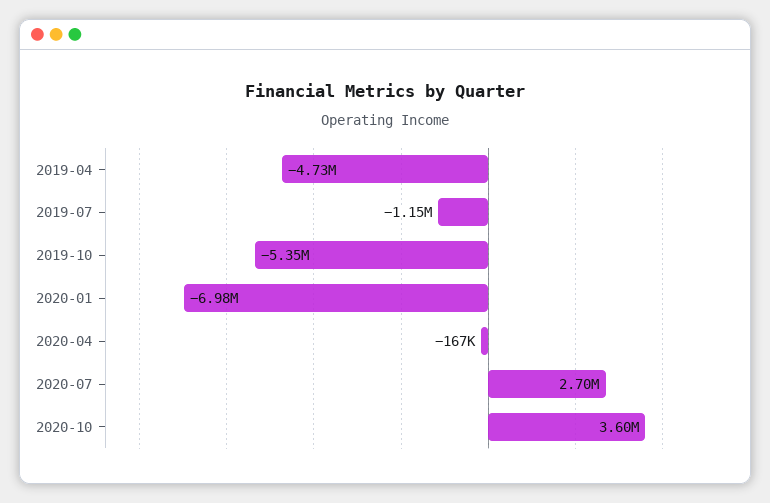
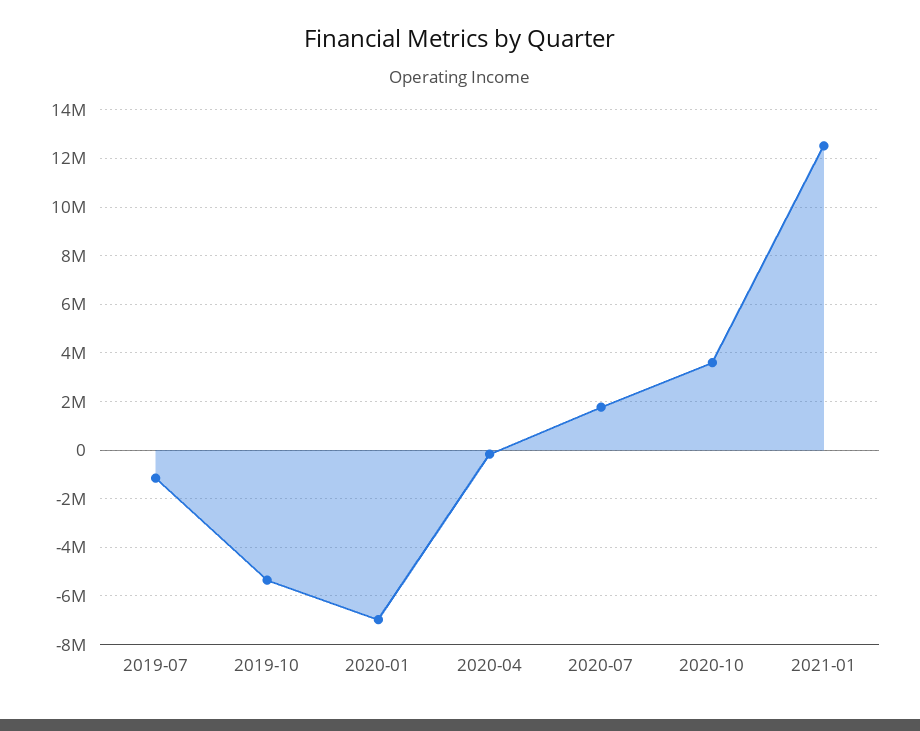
2019-04: -4730000 -> none
2020-07: 2700000 -> 1750000
2021-01: none -> 12500000

